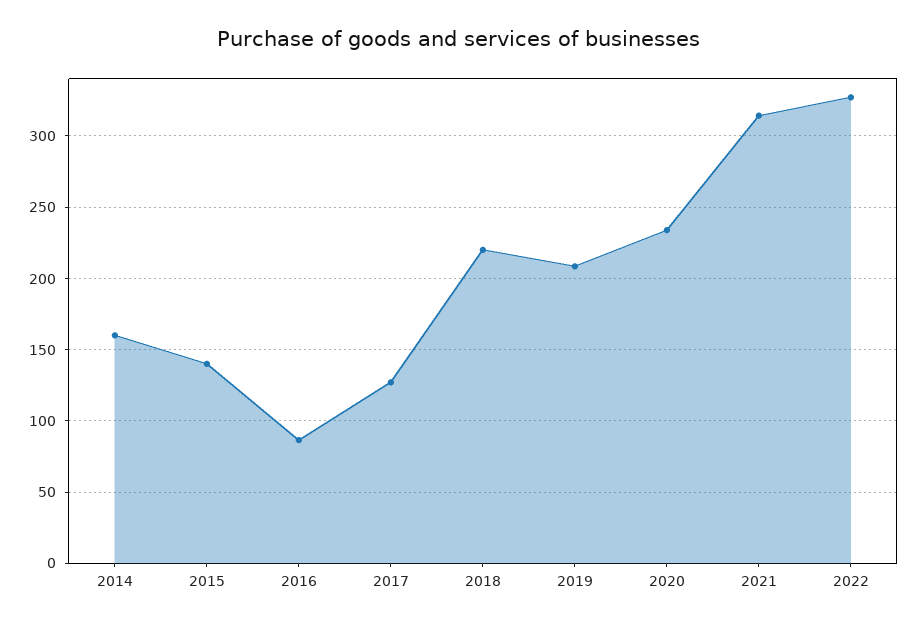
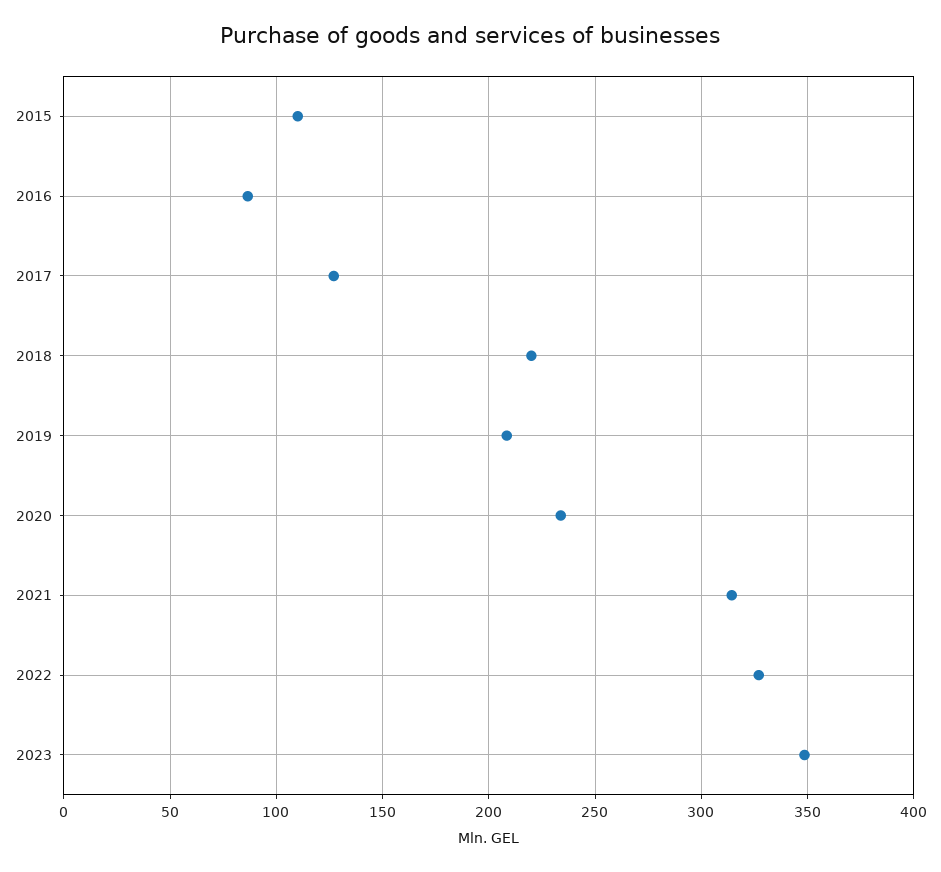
2014: 160 -> none
2015: 140 -> 110
2023: none -> 350

